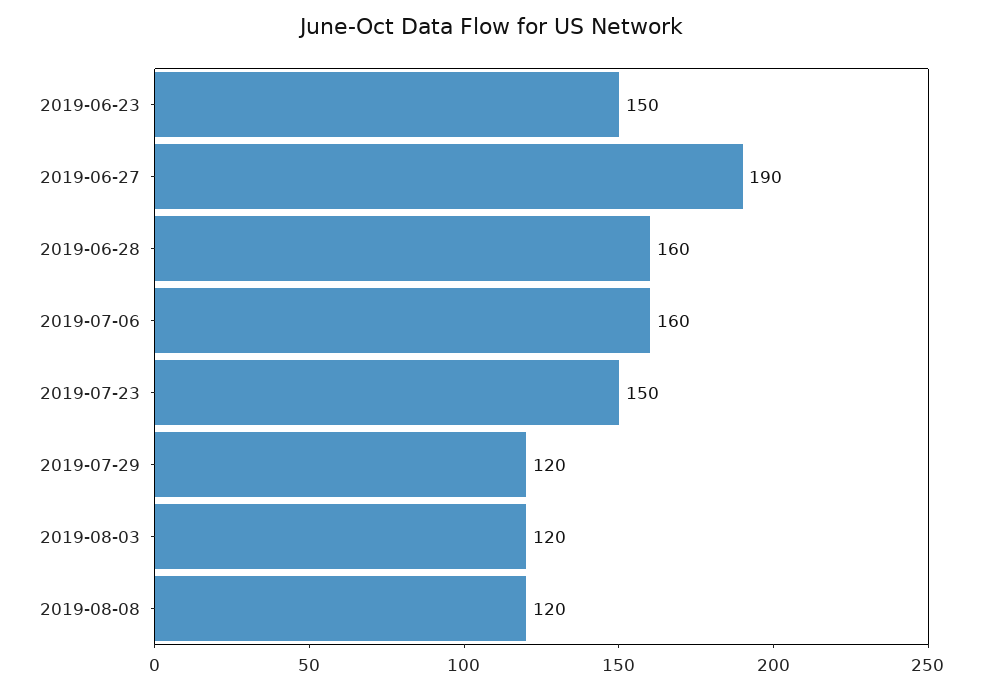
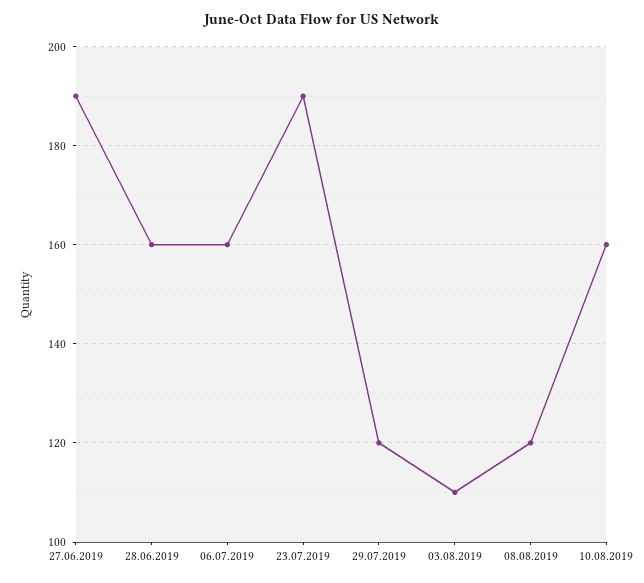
2019-06-23: 150 -> none
2019-07-23: 150 -> 190
2019-08-03: 120 -> 110
10.08.2019: none -> 160

